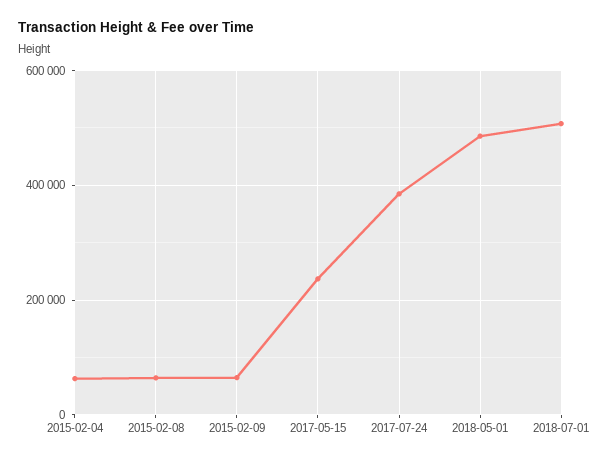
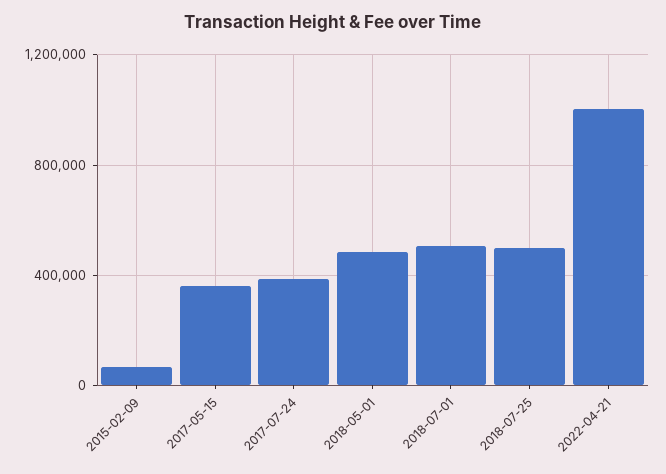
2015-02-04: 60000 -> none
2015-02-08: 60000 -> none
2017-05-15: 240000 -> 350000
2018-07-25: none -> 500000
2022-04-21: none -> 1000000

